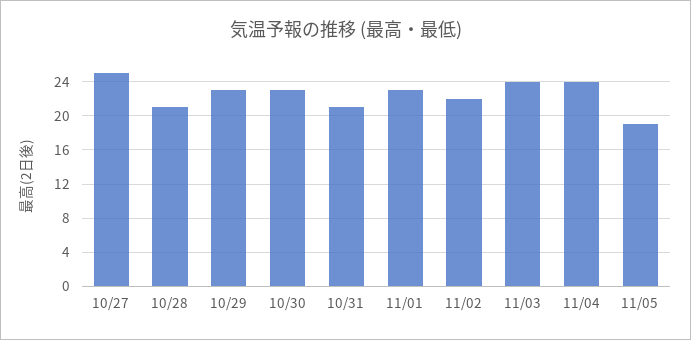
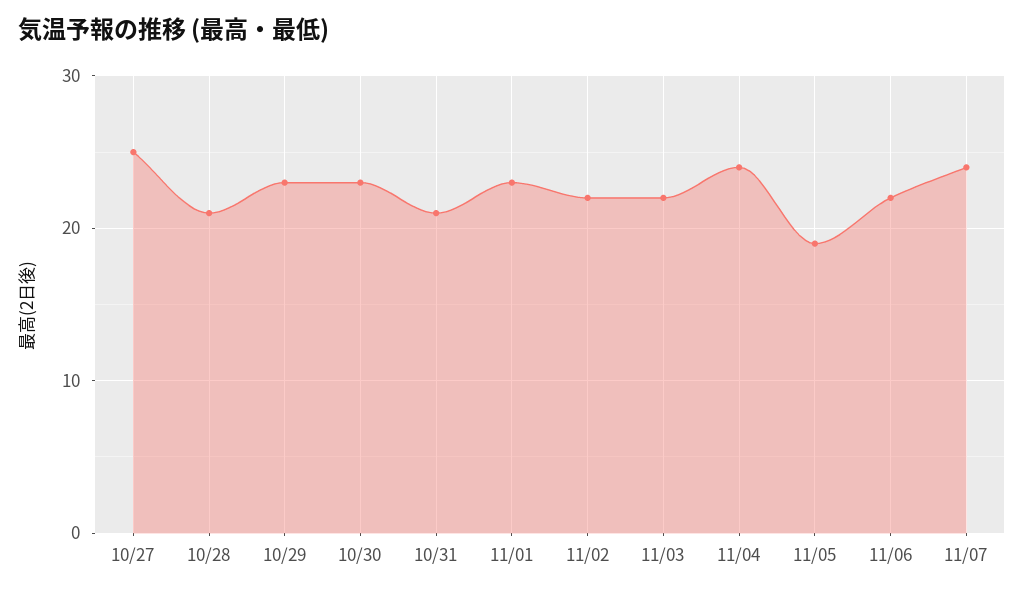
11/03: 24 -> 22
11/06: none -> 22
11/07: none -> 24

